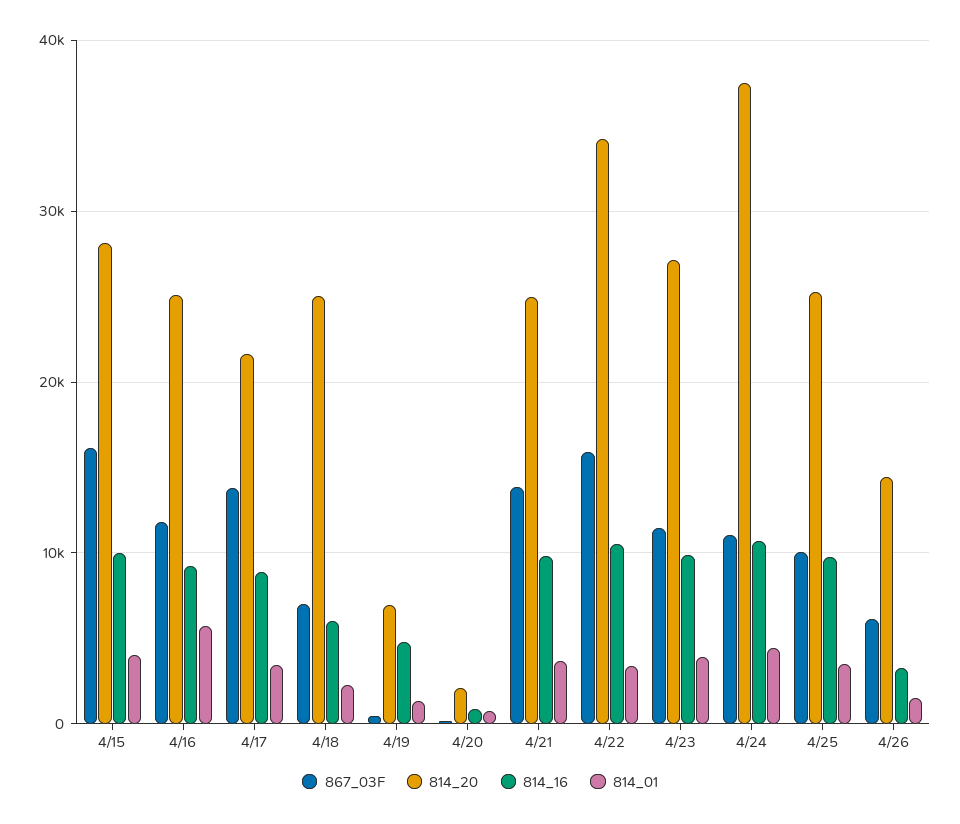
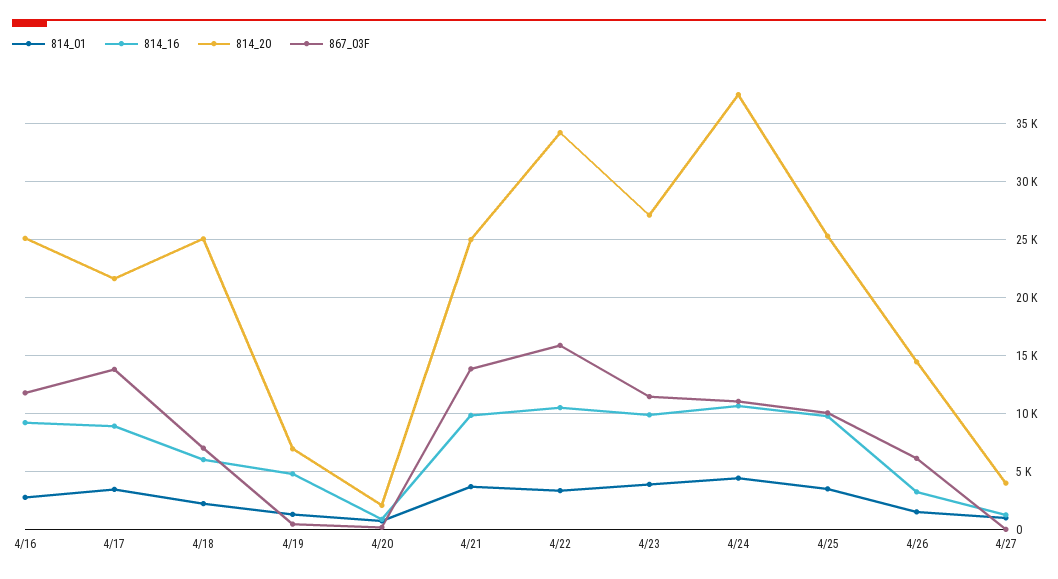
867_03F, 4/15: 16000 -> none
814_20, 4/15: 28000 -> none
814_16, 4/15: 10000 -> none
814_01, 4/15: 4000 -> none
814_01, 4/16: 6000 -> 3000
814_01, 4/27: none -> 1000
814_16, 4/27: none -> 1000
814_20, 4/27: none -> 4000
867_03F, 4/27: none -> 0

